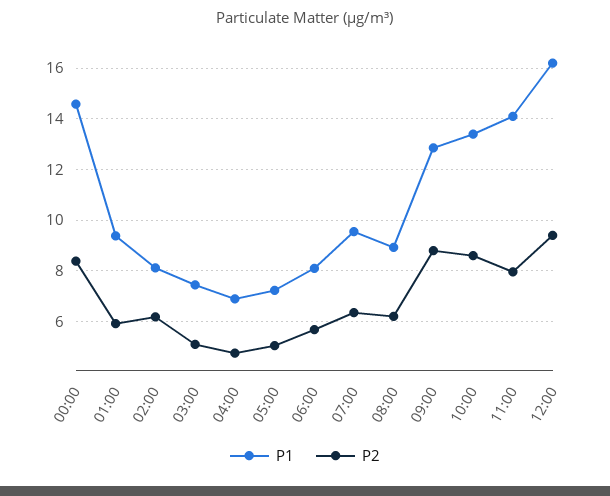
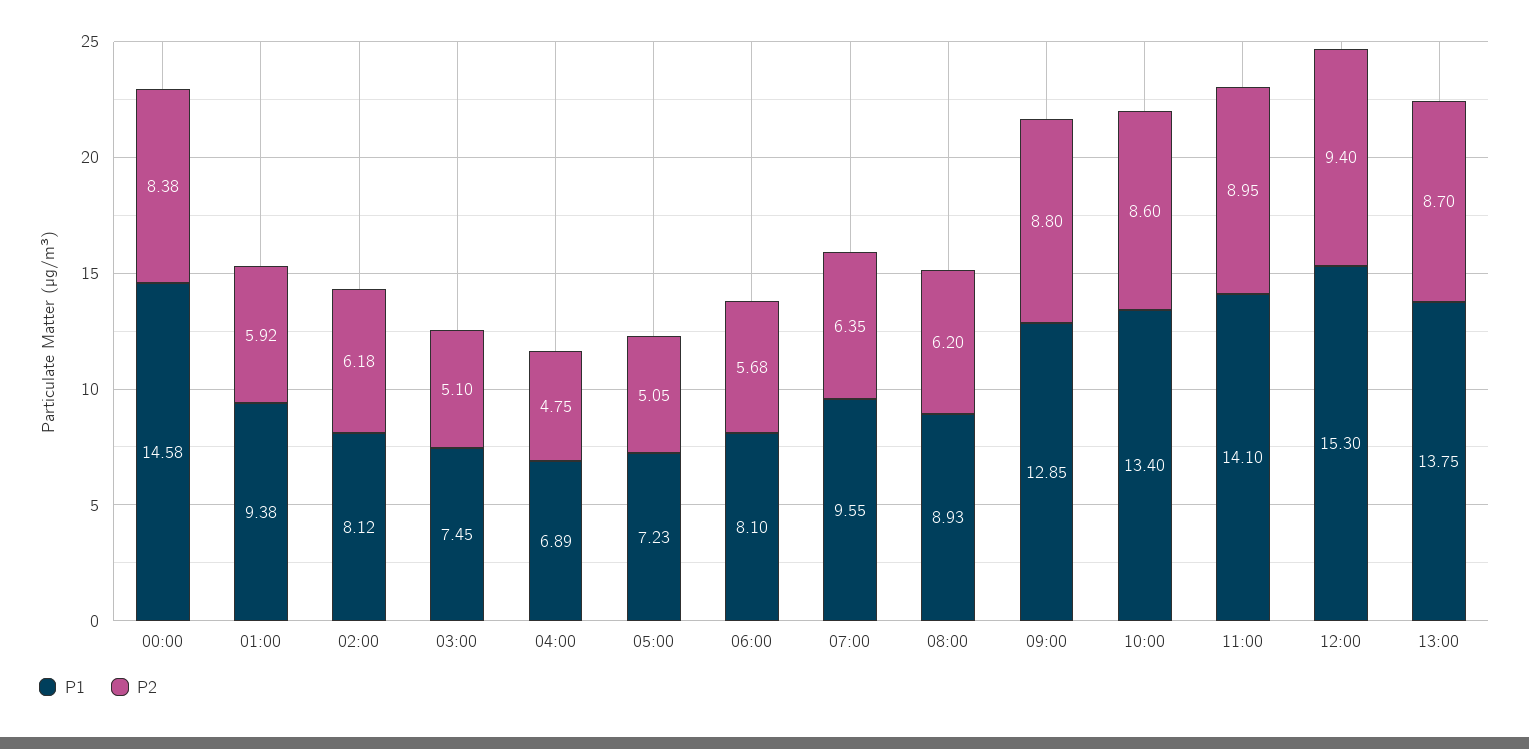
P2, 11:00: 8 -> 8.95
P1, 12:00: 16.25 -> 15.3
P1, 13:00: none -> 13.75
P2, 13:00: none -> 8.7

